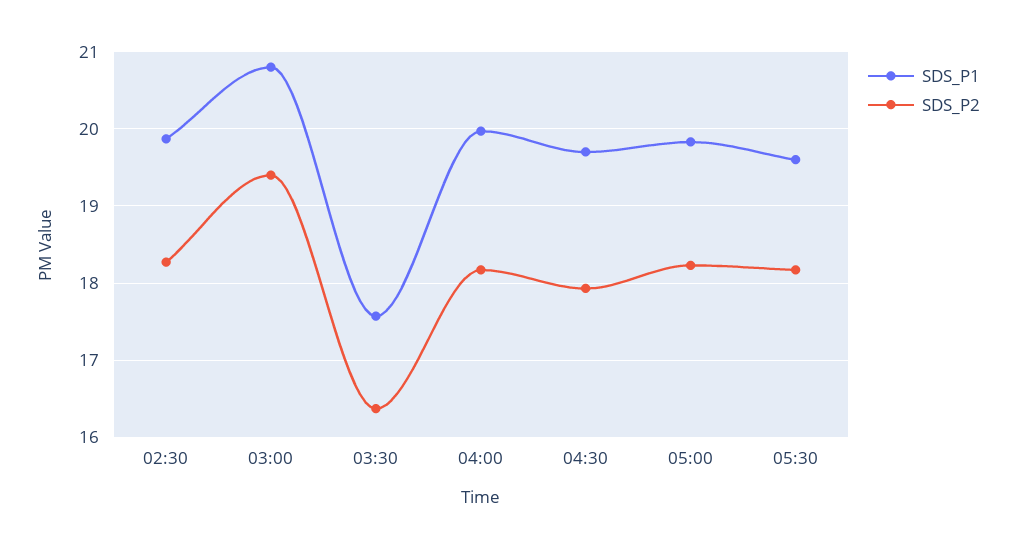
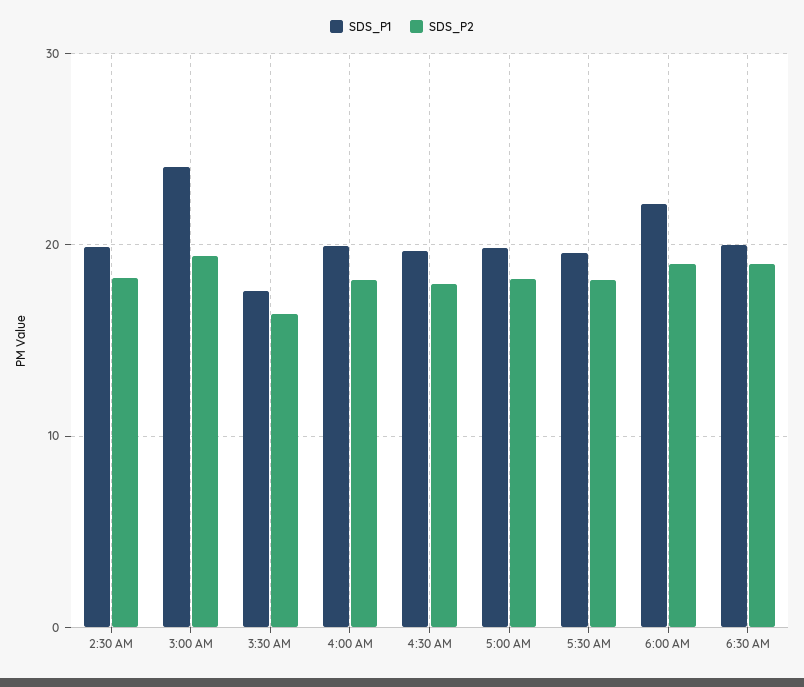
SDS_P1, 03:00: 20.8 -> 24
SDS_P1, 6:00 AM: none -> 22
SDS_P2, 6:00 AM: none -> 19
SDS_P1, 6:30 AM: none -> 20
SDS_P2, 6:30 AM: none -> 19

